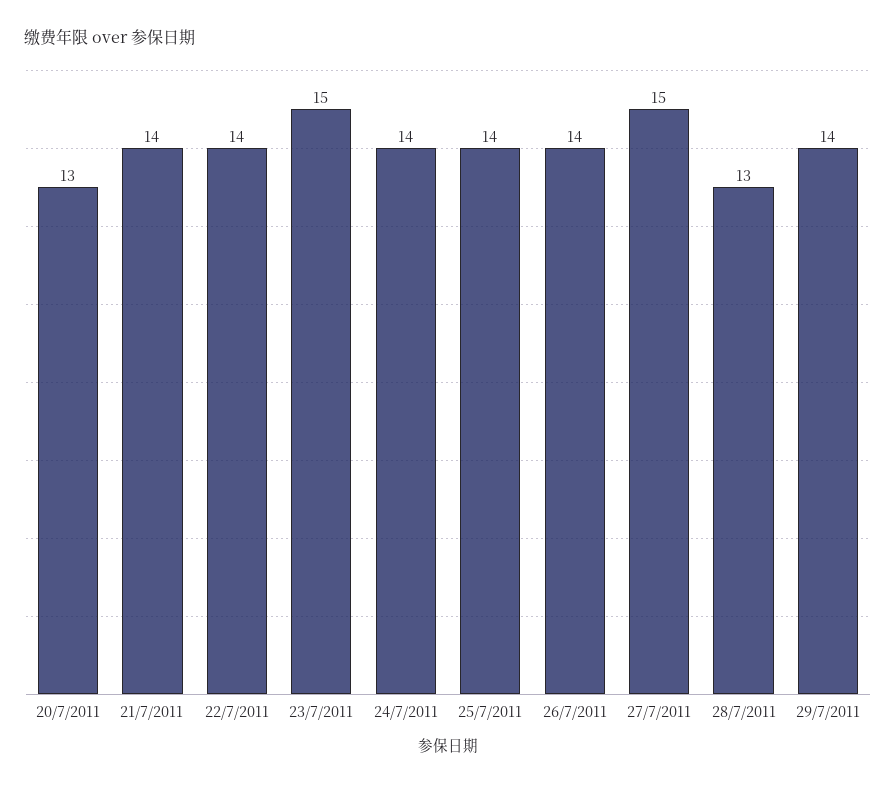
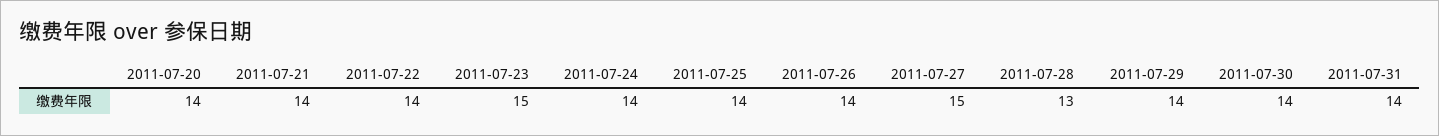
20/7/2011: 13 -> 14
2011-07-30: none -> 14
2011-07-31: none -> 14

